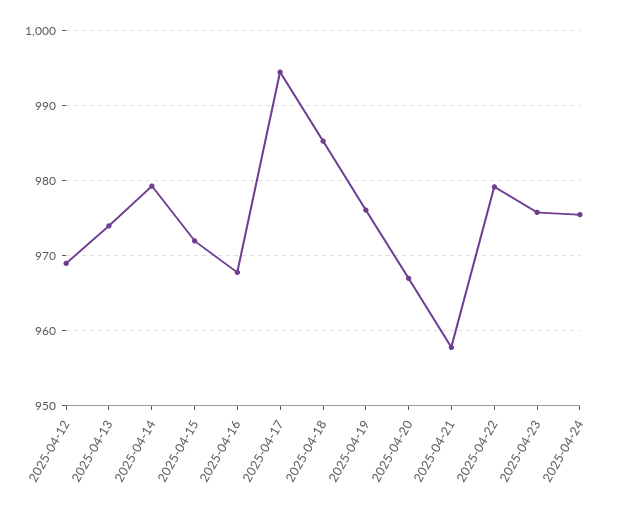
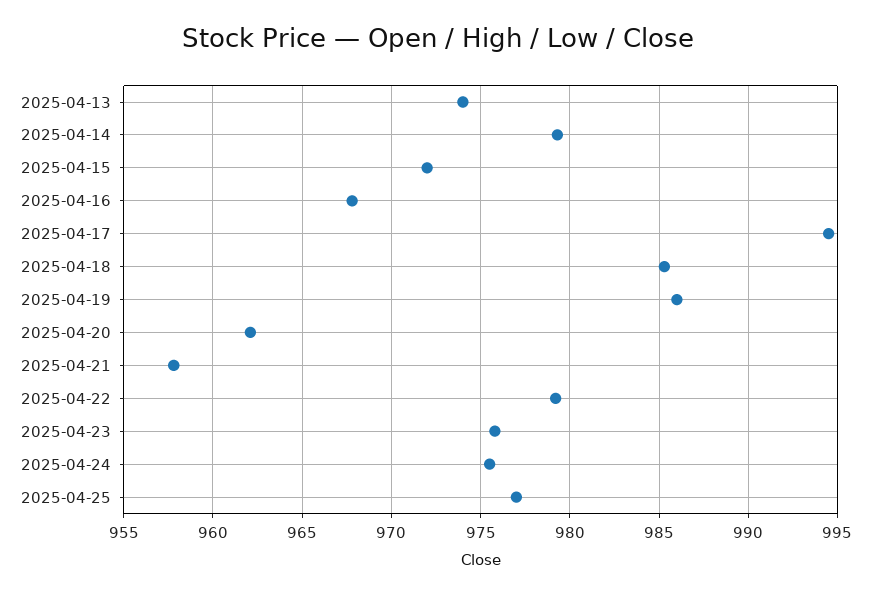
2025-04-12: 969 -> none
2025-04-19: 976 -> 986
2025-04-20: 967 -> 962
2025-04-25: none -> 977

